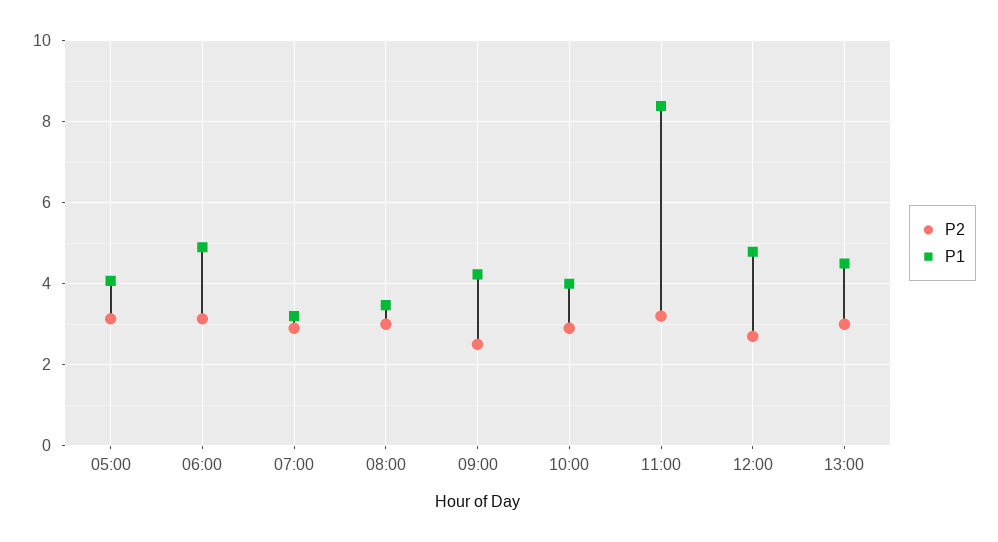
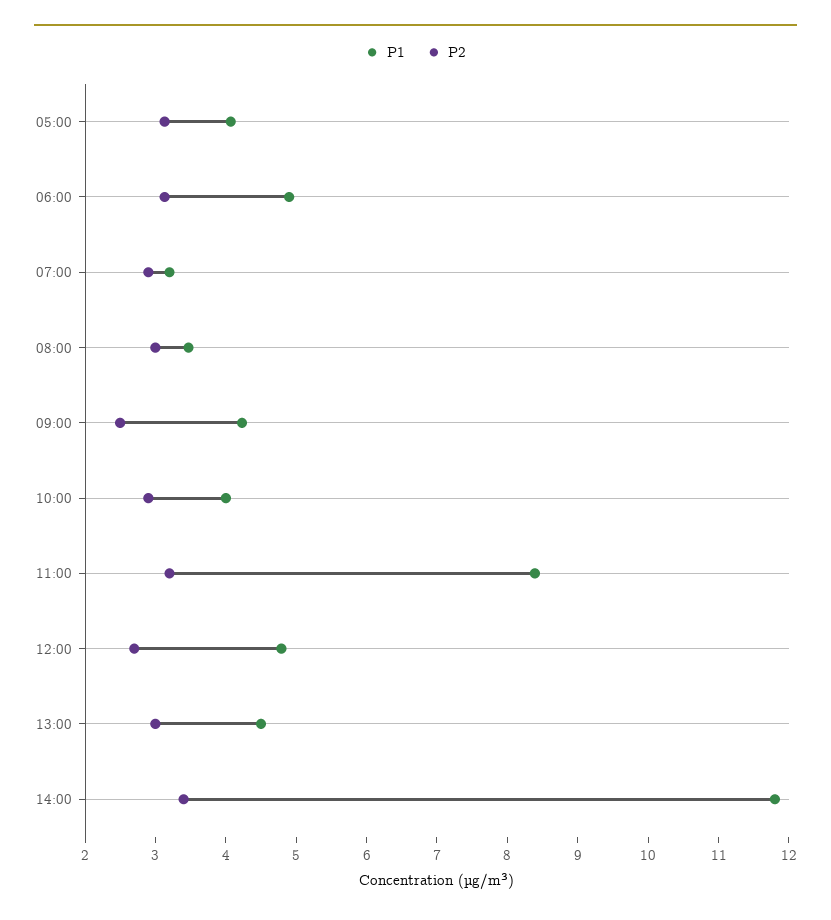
P1, 14:00: none -> 11.8
P2, 14:00: none -> 3.4

